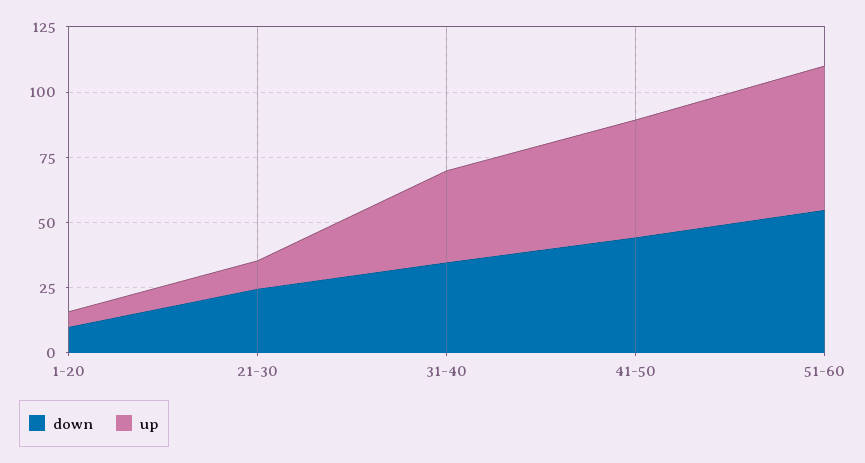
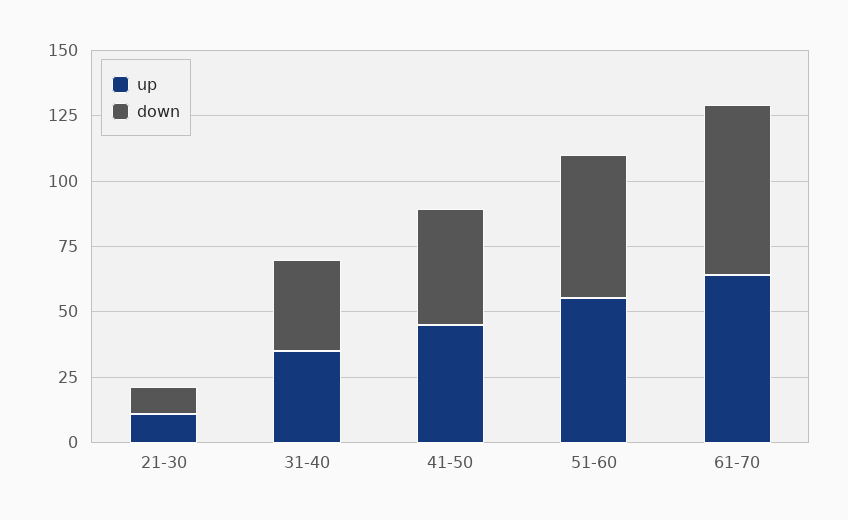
down, 1-20: 10 -> none
up, 1-20: 5 -> none
down, 21-30: 25 -> 10
up, 61-70: none -> 65
down, 61-70: none -> 65

